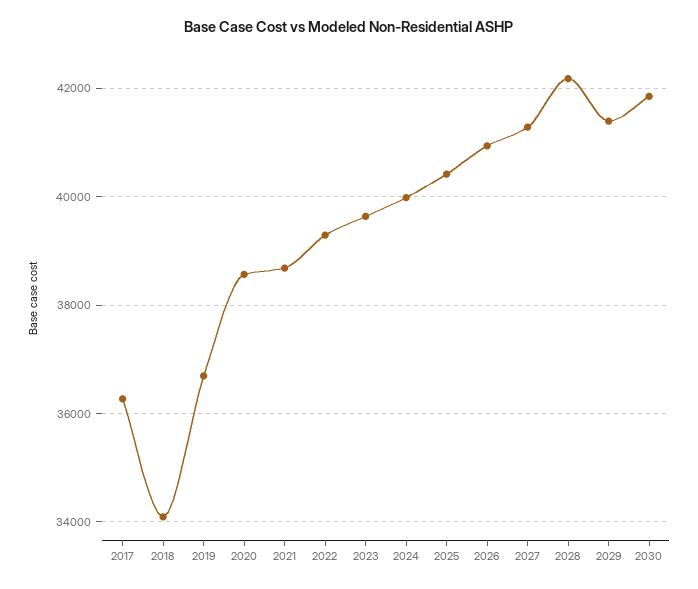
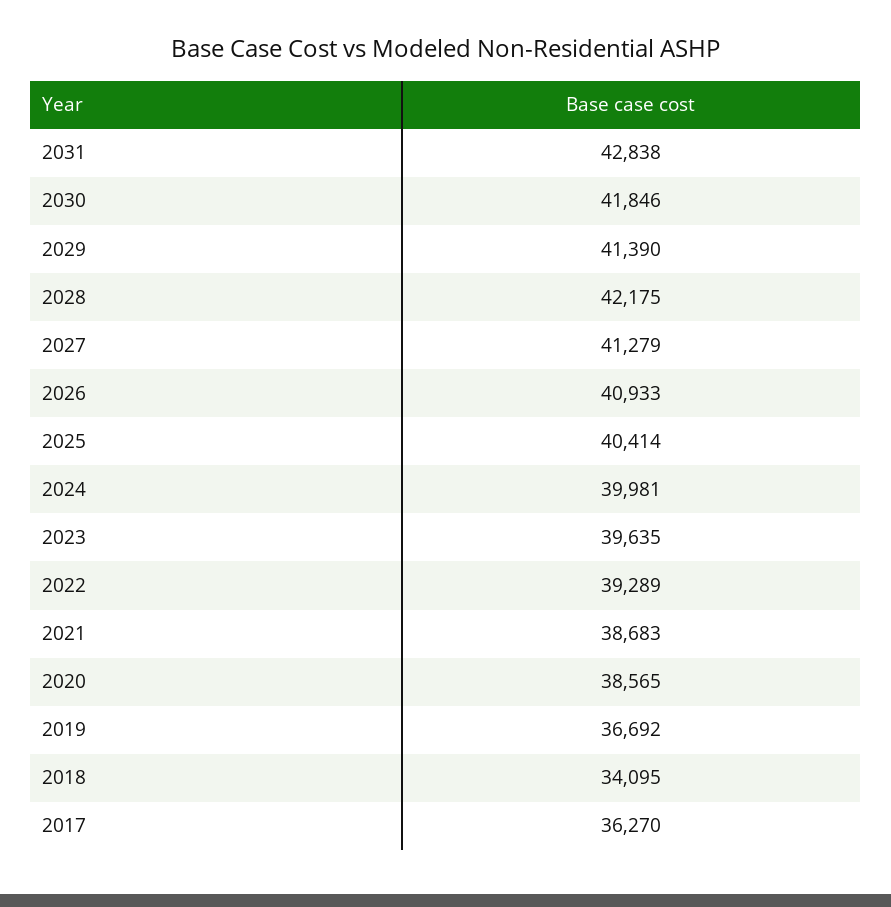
2031: none -> 42838

